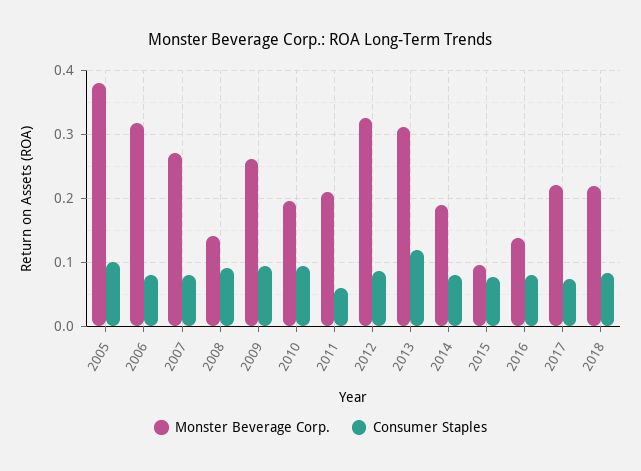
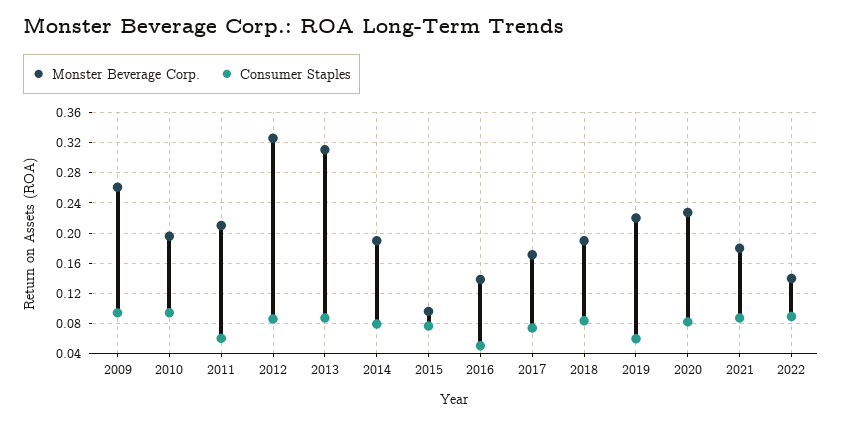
Monster Beverage Corp., 2005: 0.38 -> none
Consumer Staples, 2005: 0.1 -> none
Monster Beverage Corp., 2006: 0.32 -> none
Consumer Staples, 2006: 0.08 -> none
Monster Beverage Corp., 2007: 0.27 -> none
Consumer Staples, 2007: 0.08 -> none
Monster Beverage Corp., 2008: 0.14 -> none
Consumer Staples, 2008: 0.09 -> none
Consumer Staples, 2013: 0.12 -> 0.09
Consumer Staples, 2016: 0.08 -> 0.05
Monster Beverage Corp., 2017: 0.22 -> 0.17
Monster Beverage Corp., 2018: 0.22 -> 0.19
Monster Beverage Corp., 2019: none -> 0.22
Consumer Staples, 2019: none -> 0.06
Monster Beverage Corp., 2020: none -> 0.23
Consumer Staples, 2020: none -> 0.08
Monster Beverage Corp., 2021: none -> 0.18
Consumer Staples, 2021: none -> 0.09
Monster Beverage Corp., 2022: none -> 0.14
Consumer Staples, 2022: none -> 0.09

